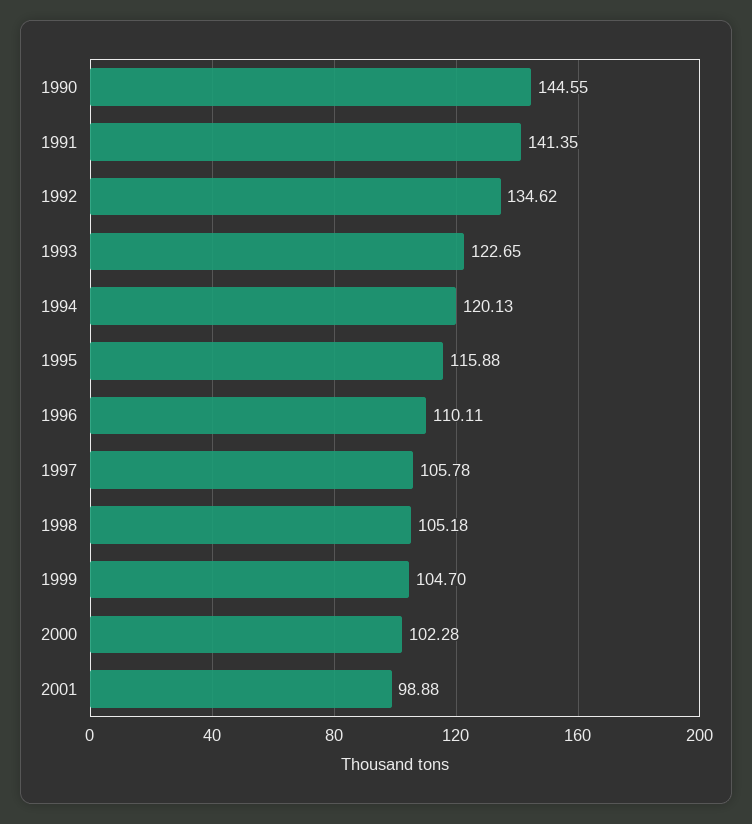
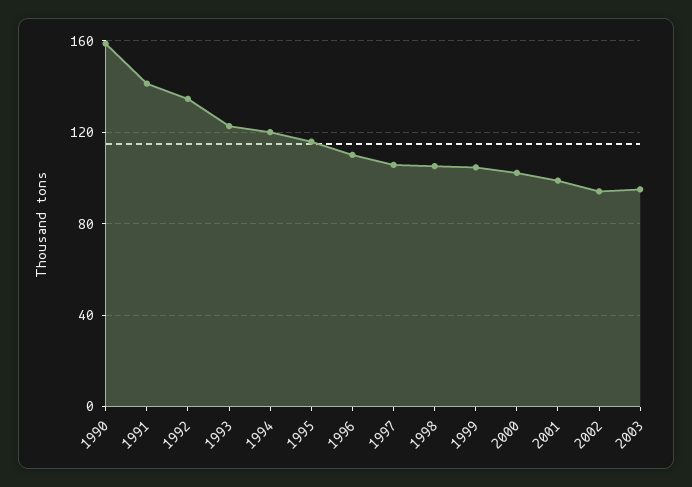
1990: 144.55 -> 160
2002: none -> 95
2003: none -> 95

